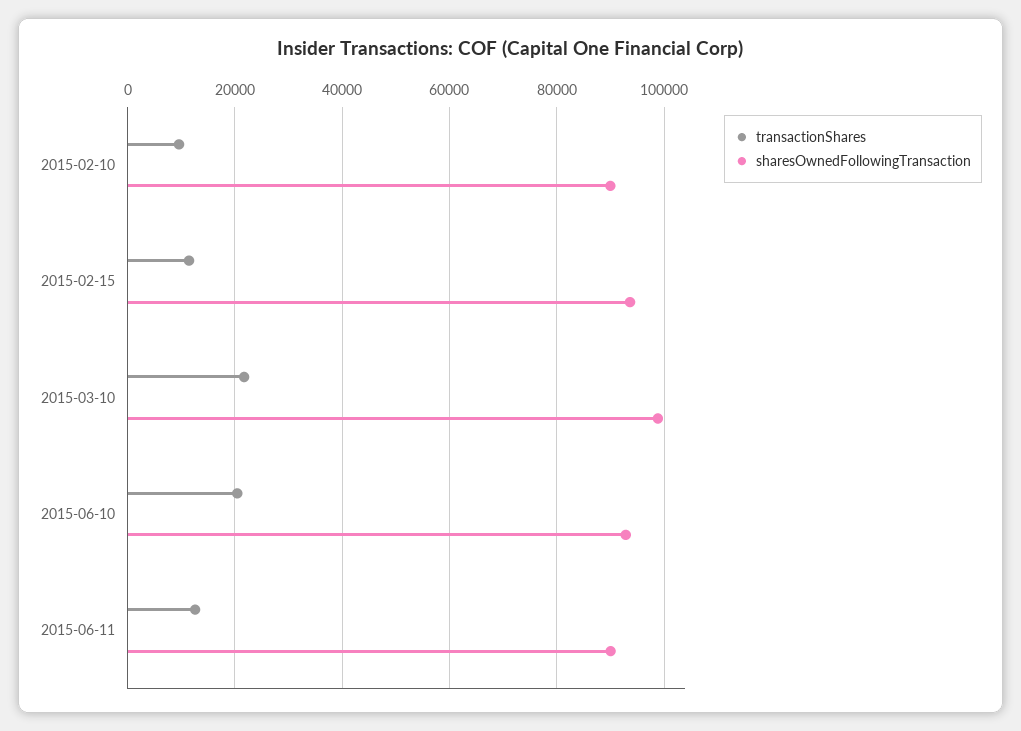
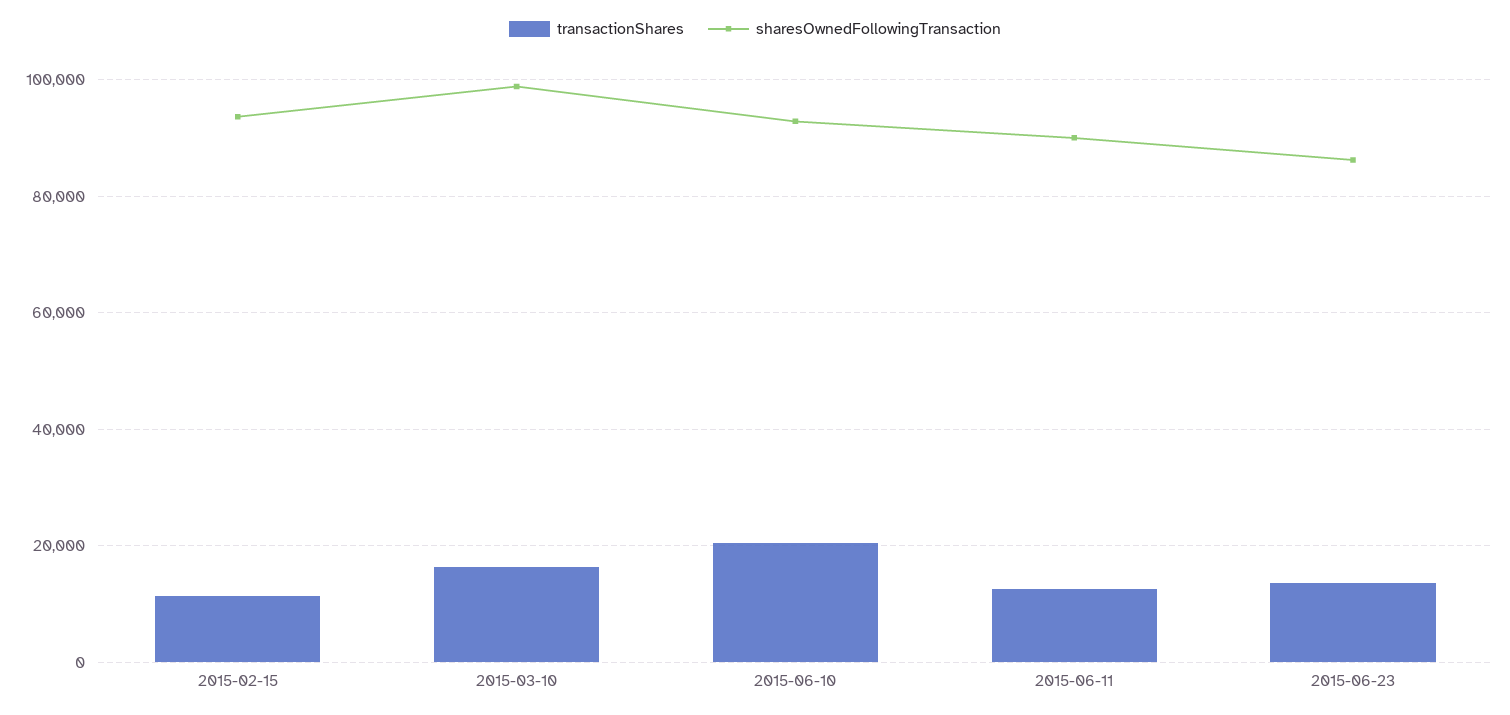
transactionShares, 2015-02-10: 10000 -> none
sharesOwnedFollowingTransaction, 2015-02-10: 90000 -> none
transactionShares, 2015-03-10: 22000 -> 16000
transactionShares, 2015-06-23: none -> 14000
sharesOwnedFollowingTransaction, 2015-06-23: none -> 86000

